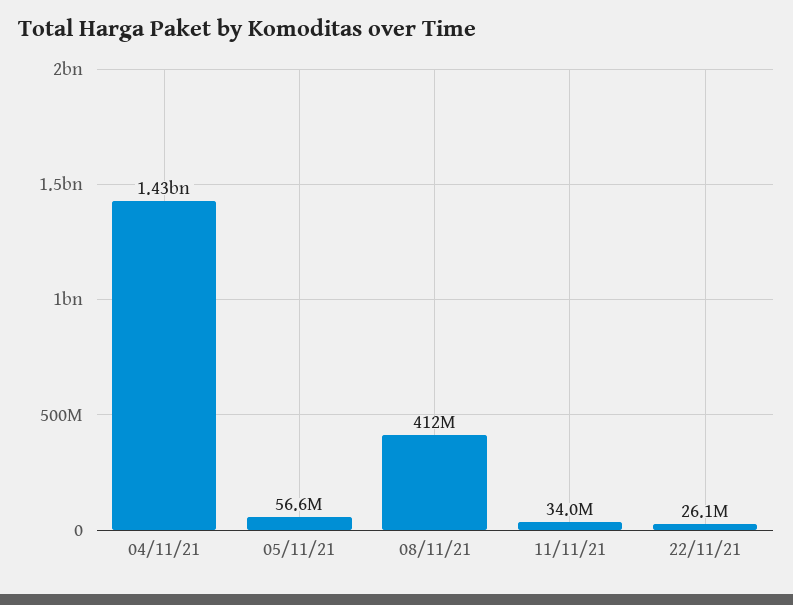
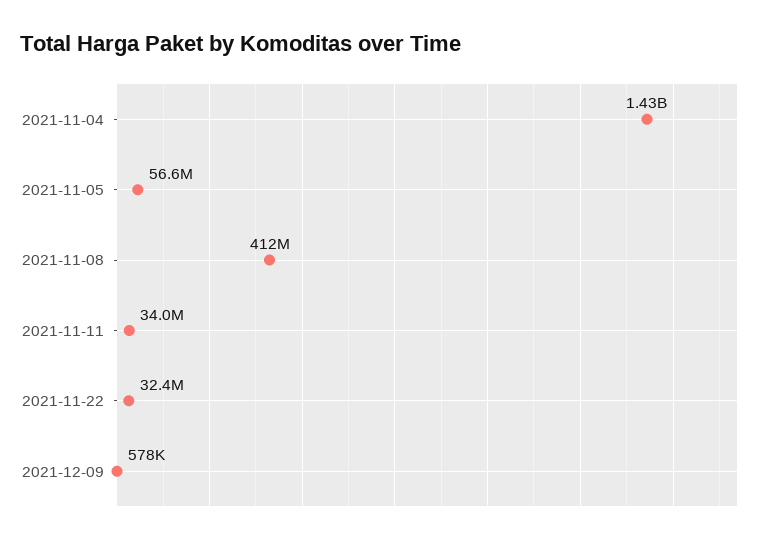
22/11/21: 26100000 -> 32400000
2021-12-09: none -> 578000

